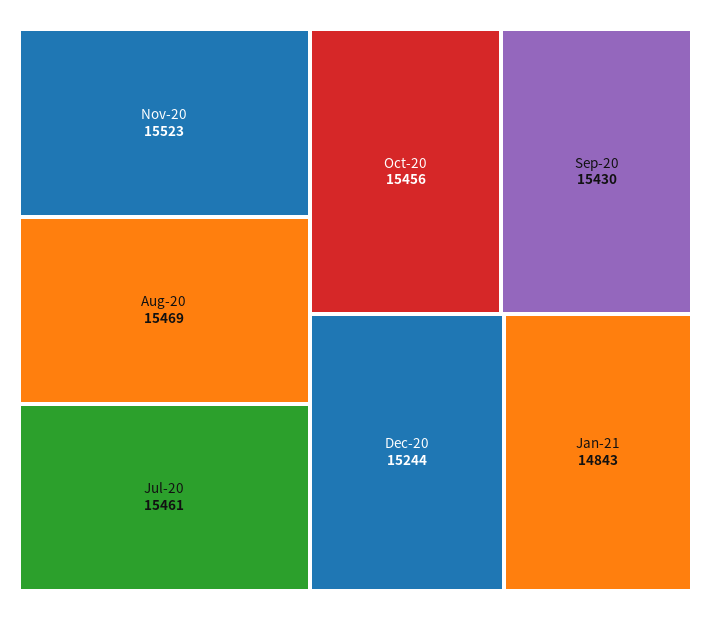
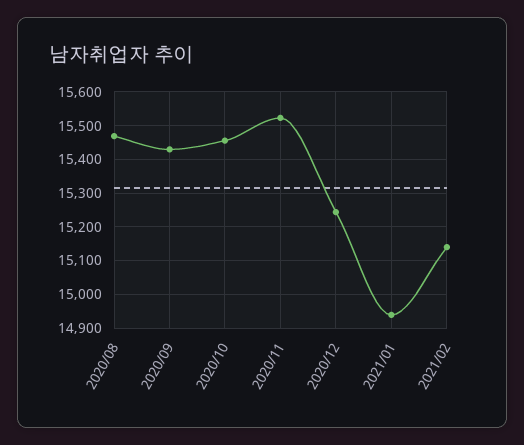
Jul-20: 15461 -> none
Jan-21: 14843 -> 14940
2021/02: none -> 15140

